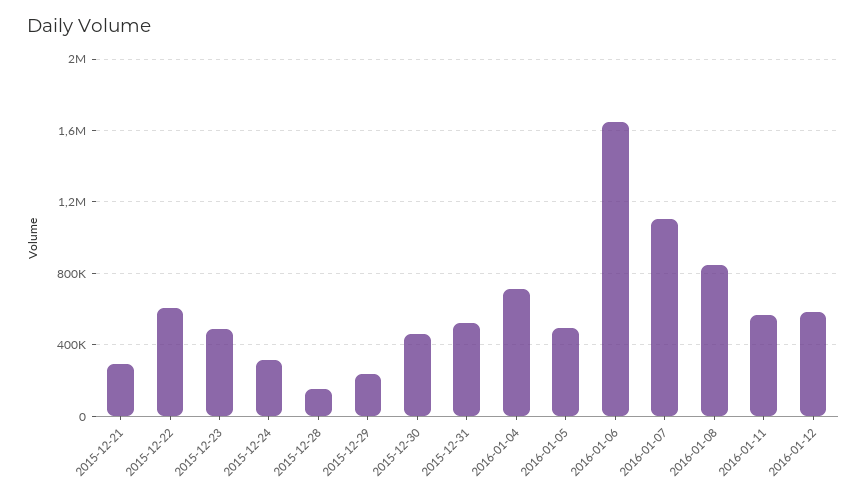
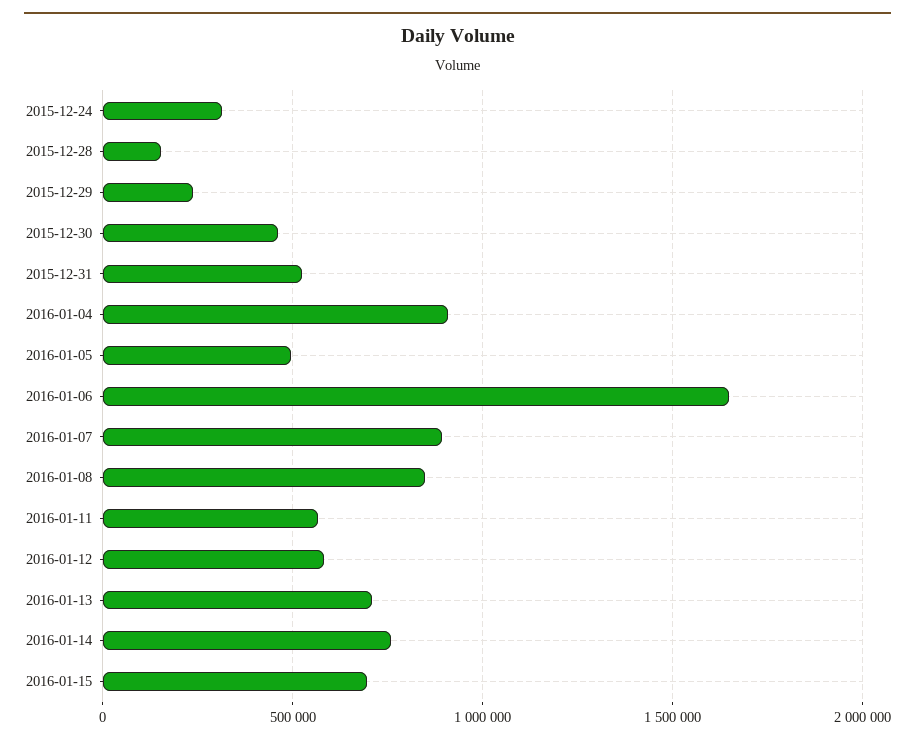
2015-12-21: 300000 -> none
2015-12-22: 600000 -> none
2015-12-23: 500000 -> none
2016-01-04: 700000 -> 900000
2016-01-07: 1100000 -> 900000
2016-01-13: none -> 700000
2016-01-14: none -> 750000
2016-01-15: none -> 700000

